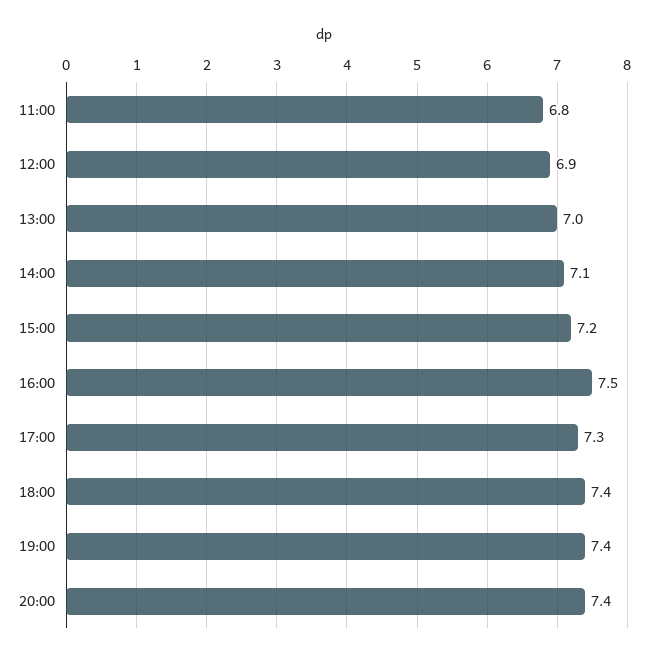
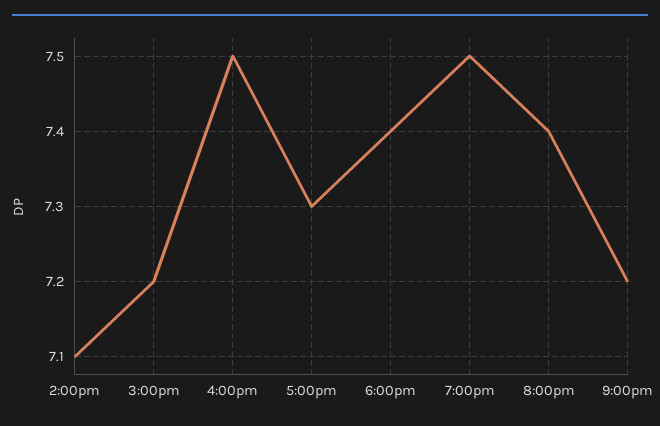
11:00: 6.8 -> none
12:00: 6.9 -> none
13:00: 7 -> none
19:00: 7.4 -> 7.5
9:00pm: none -> 7.2

